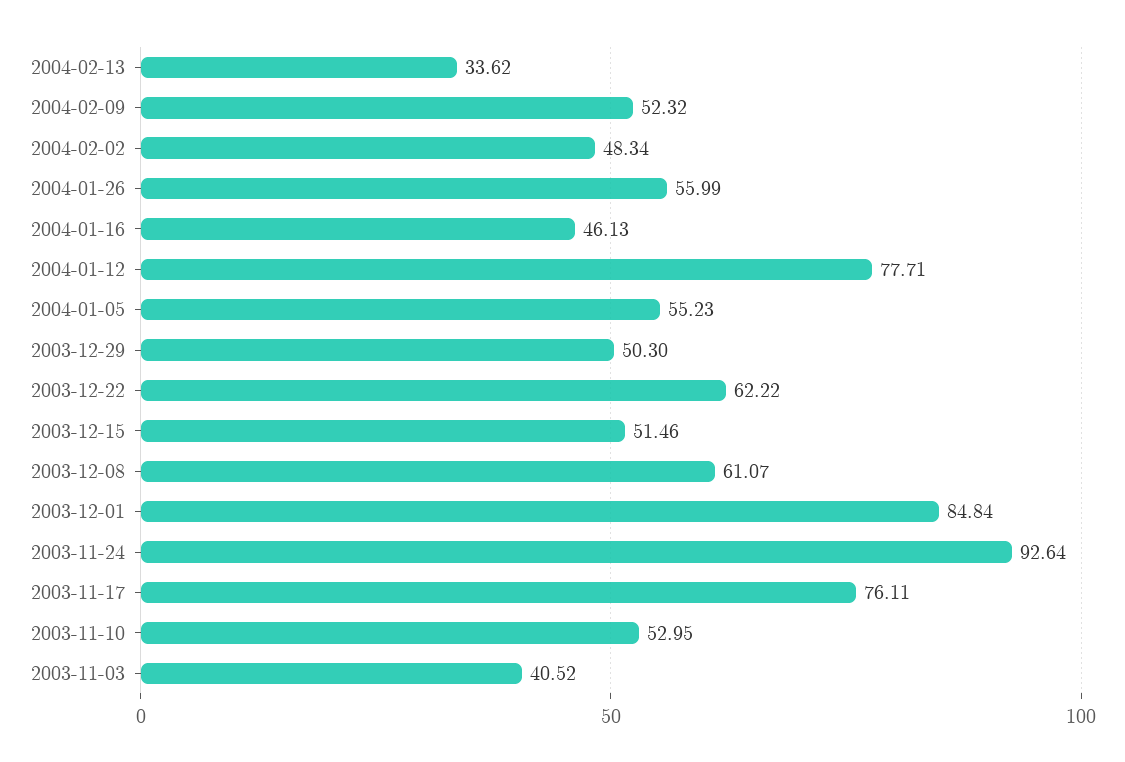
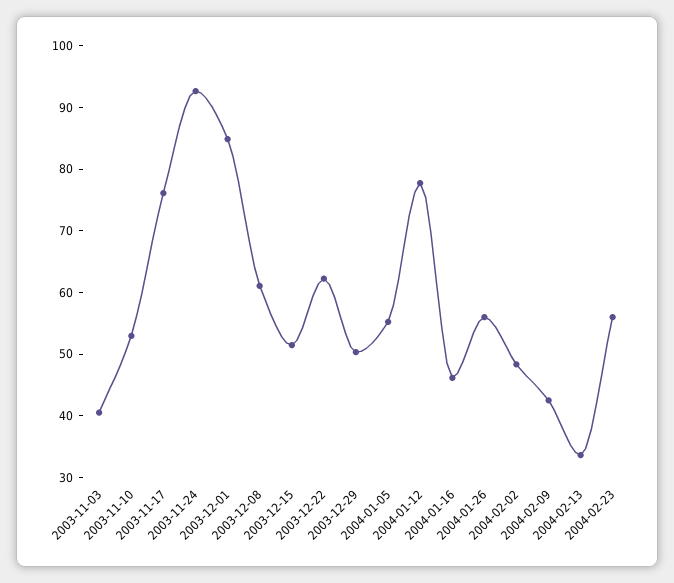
2004-02-09: 52.32 -> 42
2004-02-23: none -> 56

